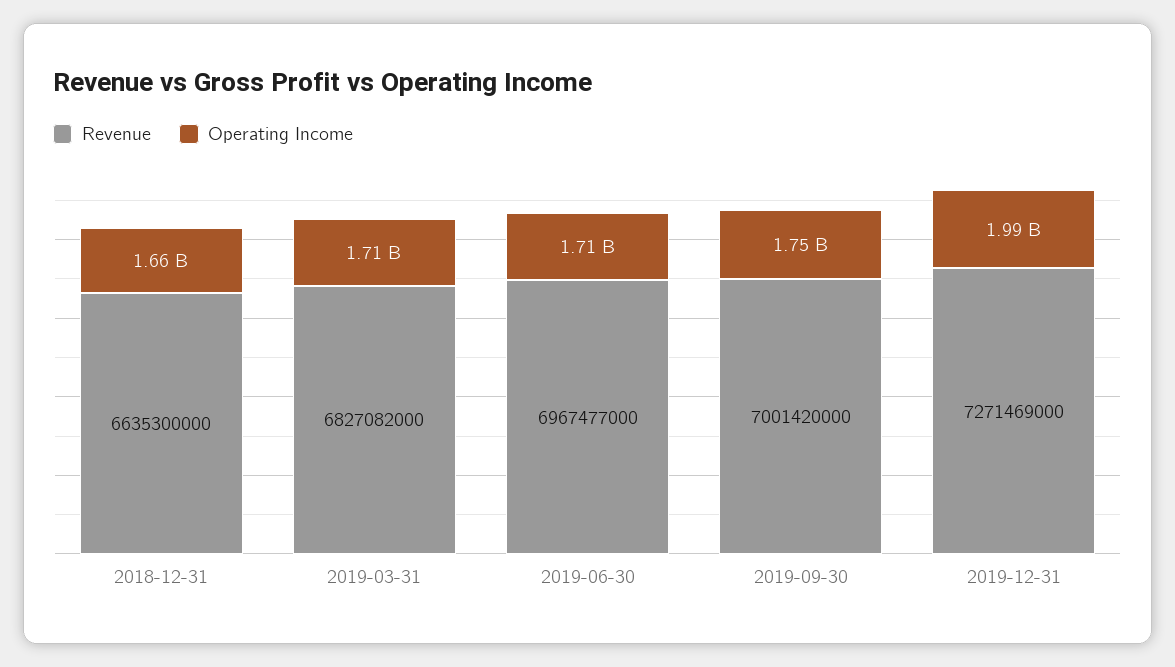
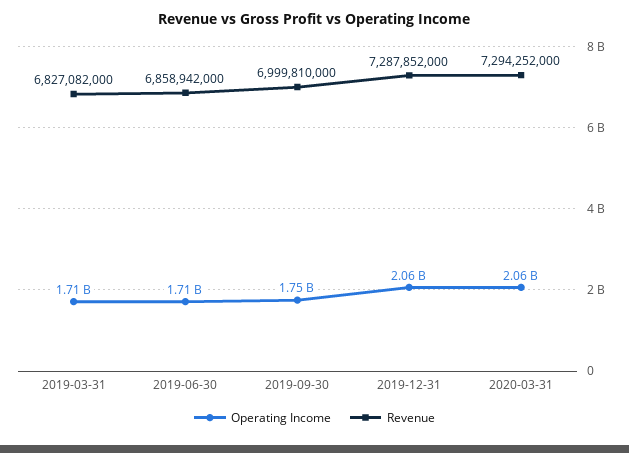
Revenue, 2018-12-31: 6635300000 -> none
Operating Income, 2018-12-31: 1660000000 -> none
Revenue, 2019-06-30: 6967477000 -> 6858942000
Revenue, 2019-09-30: 7001420000 -> 6999810000
Revenue, 2019-12-31: 7271469000 -> 7287852000
Operating Income, 2019-12-31: 1990000000 -> 2060000000
Operating Income, 2020-03-31: none -> 2060000000
Revenue, 2020-03-31: none -> 7294252000

